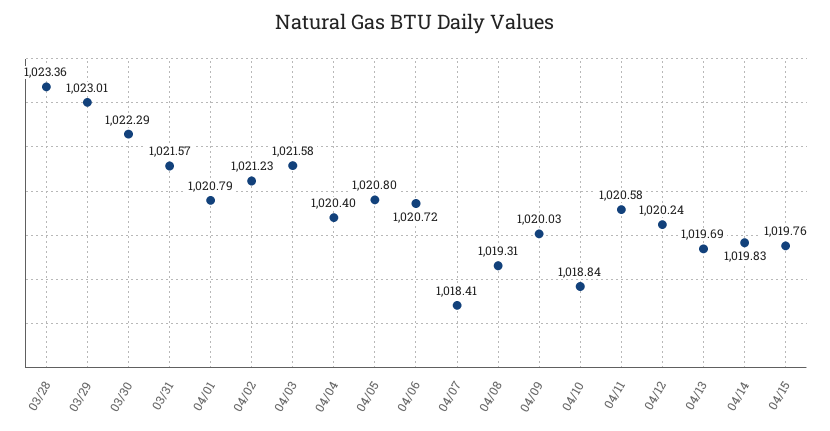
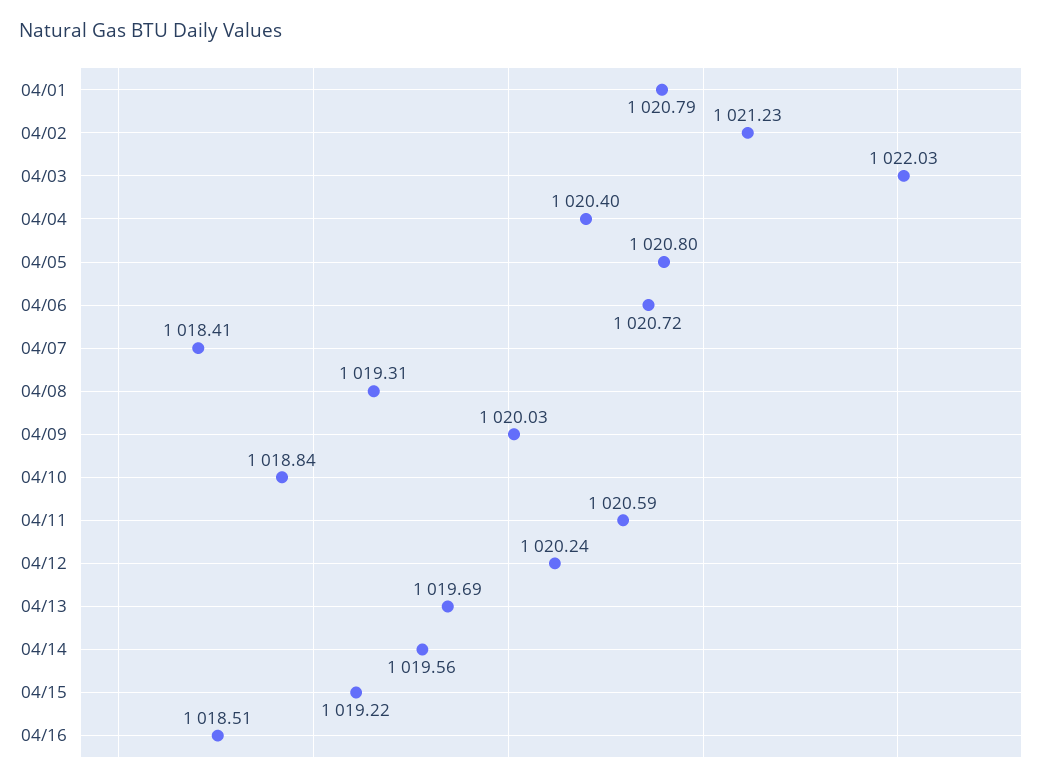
03/28: 1023.36 -> none
03/29: 1023.01 -> none
03/30: 1022.29 -> none
03/31: 1021.57 -> none
04/03: 1021.58 -> 1022.03
04/11: 1020.58 -> 1020.59
04/14: 1019.83 -> 1019.56
04/15: 1019.76 -> 1019.22
04/16: none -> 1018.51

